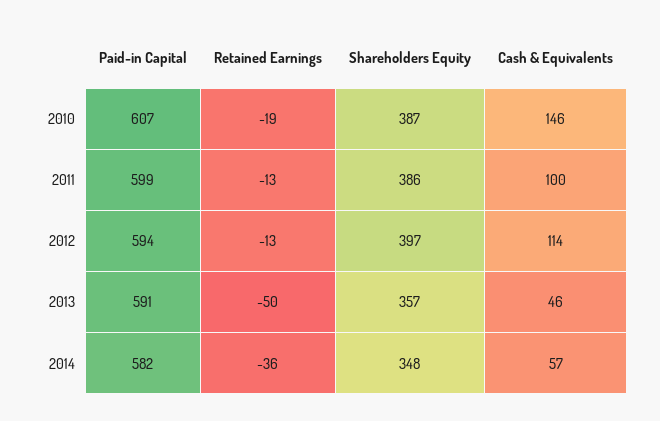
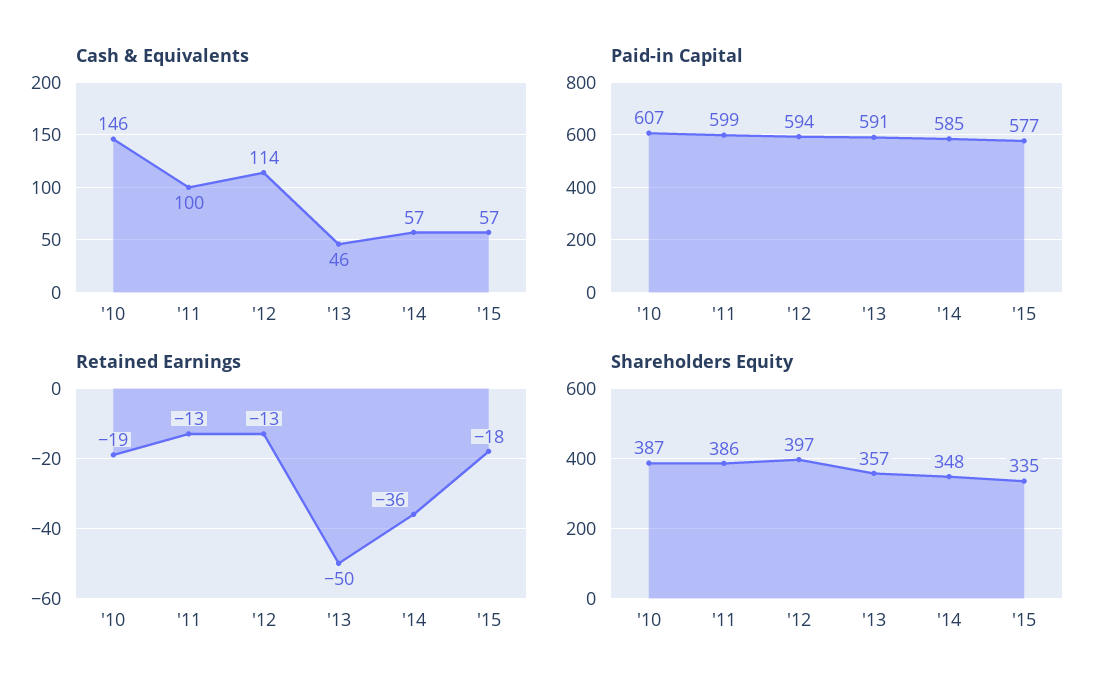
Paid-in Capital, 2014: 582 -> 585
Cash & Equivalents, '15: none -> 57
Paid-in Capital, '15: none -> 577
Retained Earnings, '15: none -> -18
Shareholders Equity, '15: none -> 335

